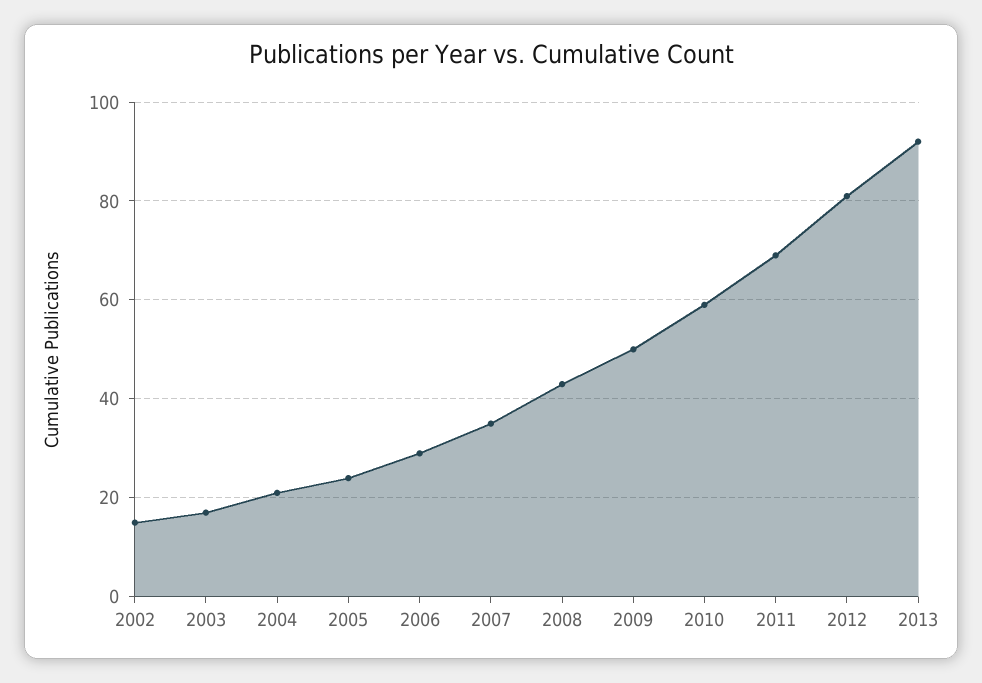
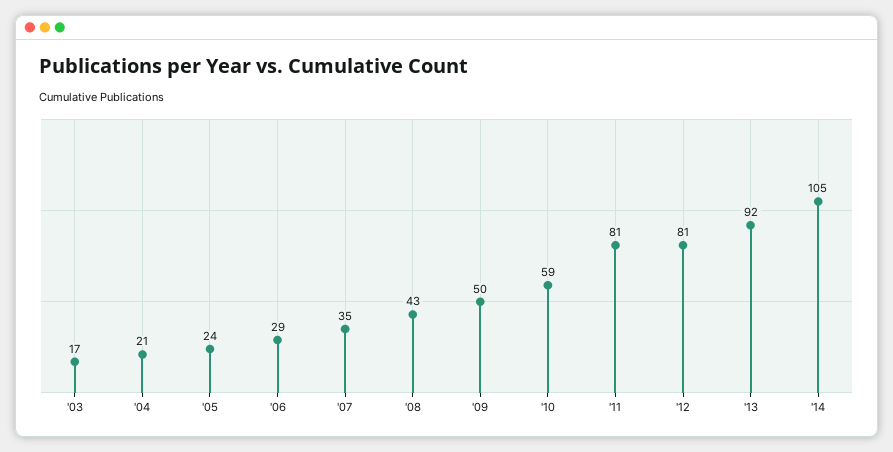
2002: 15 -> none
2011: 70 -> 81
'14: none -> 105

